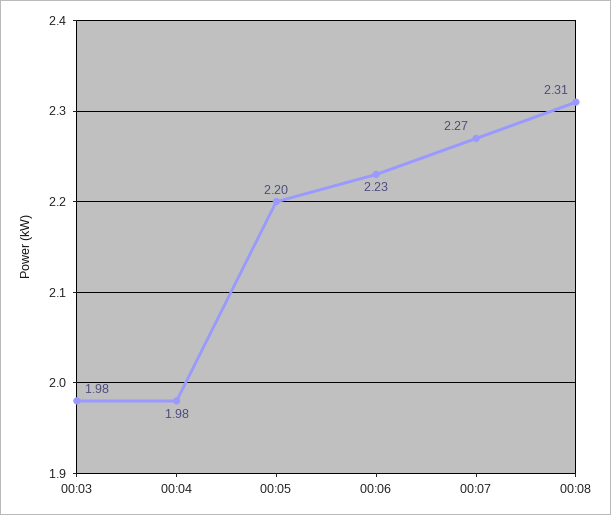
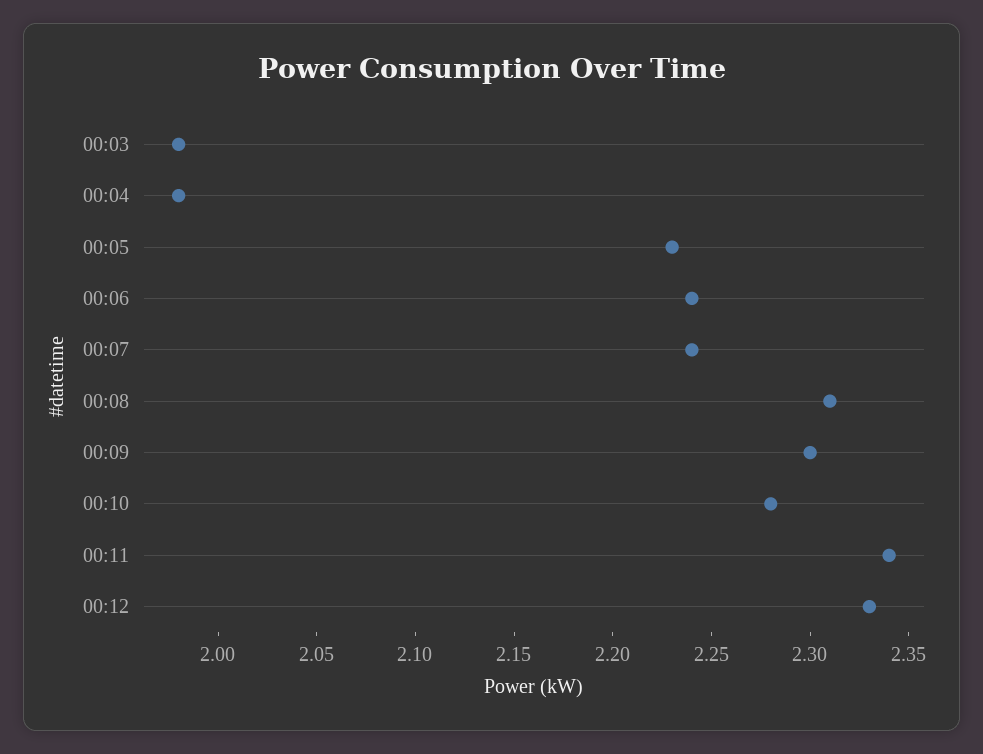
00:05: 2.2 -> 2.23
00:06: 2.23 -> 2.24
00:07: 2.27 -> 2.24
00:09: none -> 2.3
00:10: none -> 2.28
00:11: none -> 2.34
00:12: none -> 2.33

